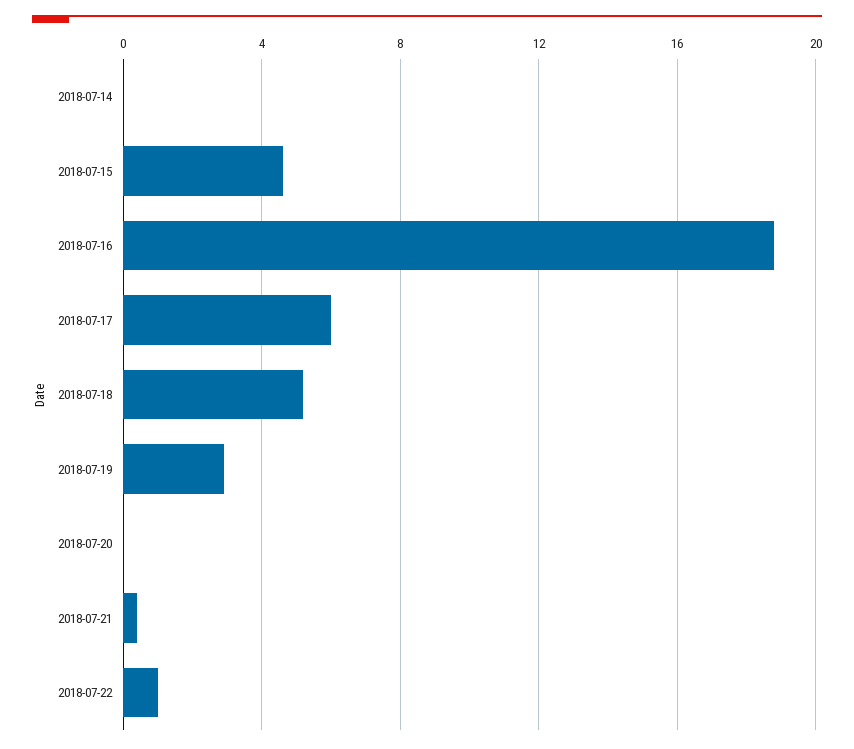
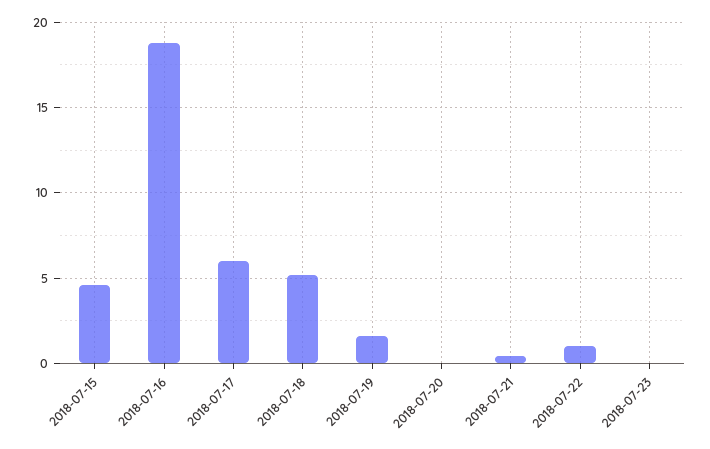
2018-07-14: 0 -> none
2018-07-19: 3 -> 1.5
2018-07-23: none -> 0

